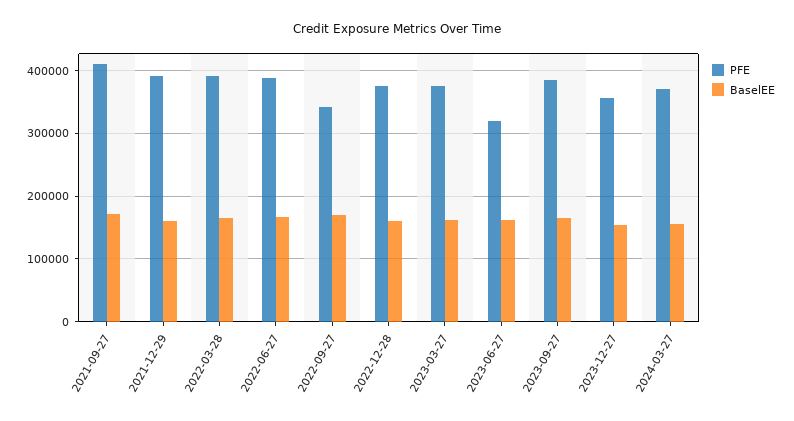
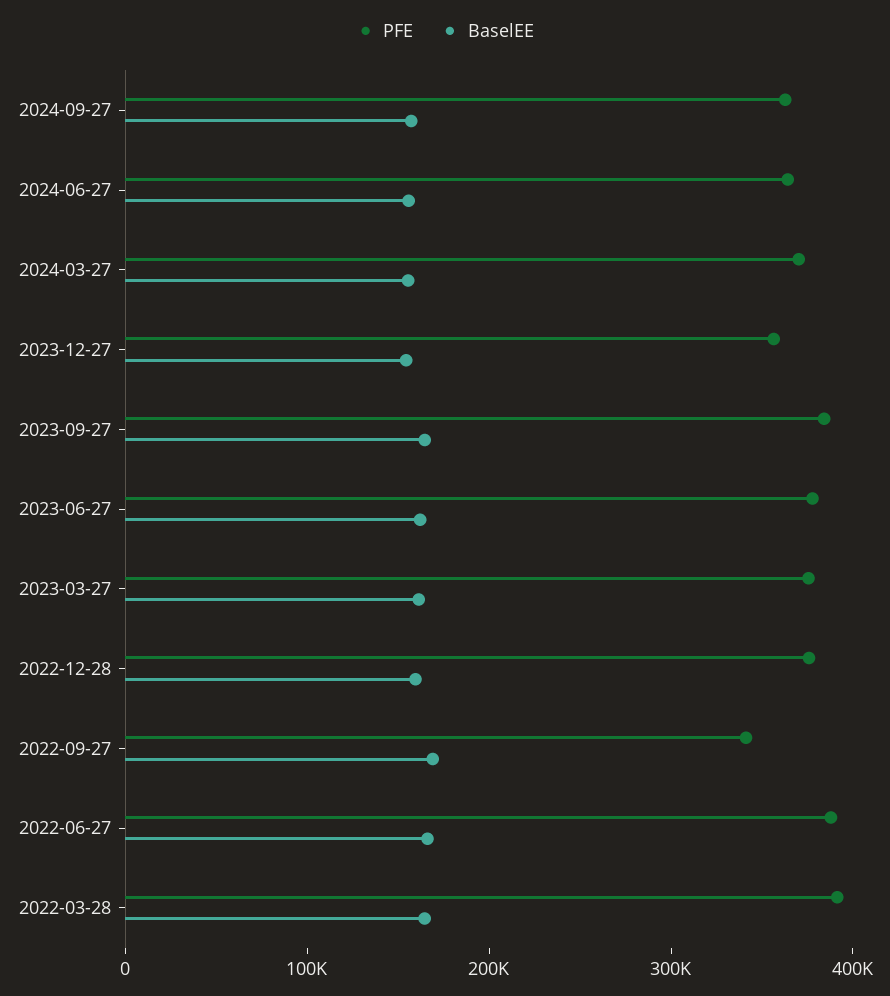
PFE, 2021-09-27: 410000 -> none
BaselEE, 2021-09-27: 170000 -> none
PFE, 2021-12-29: 390000 -> none
BaselEE, 2021-12-29: 160000 -> none
PFE, 2023-06-27: 320000 -> 380000
PFE, 2024-09-27: none -> 360000
BaselEE, 2024-09-27: none -> 160000
PFE, 2024-06-27: none -> 360000
BaselEE, 2024-06-27: none -> 160000

